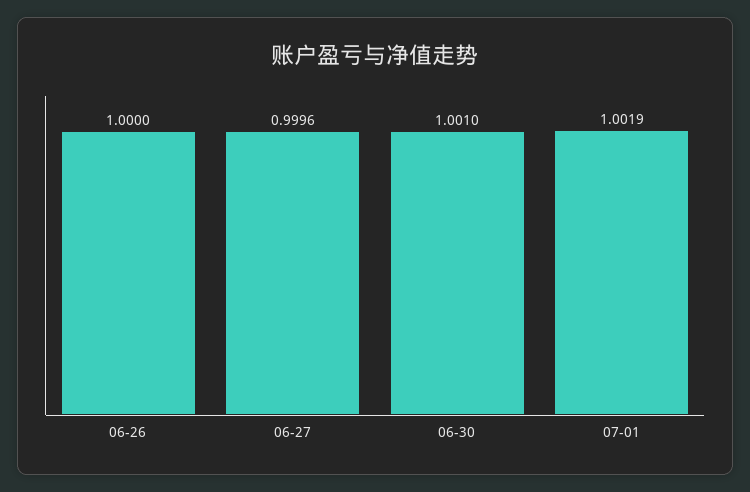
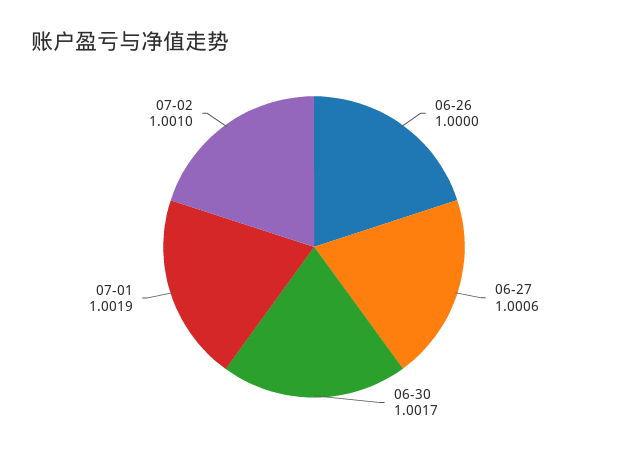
06-27: 0.9996 -> 1.0006
06-30: 1.001 -> 1.0017
07-02: none -> 1.001

